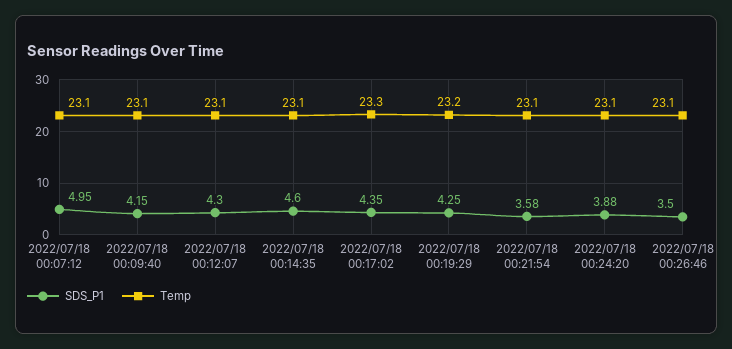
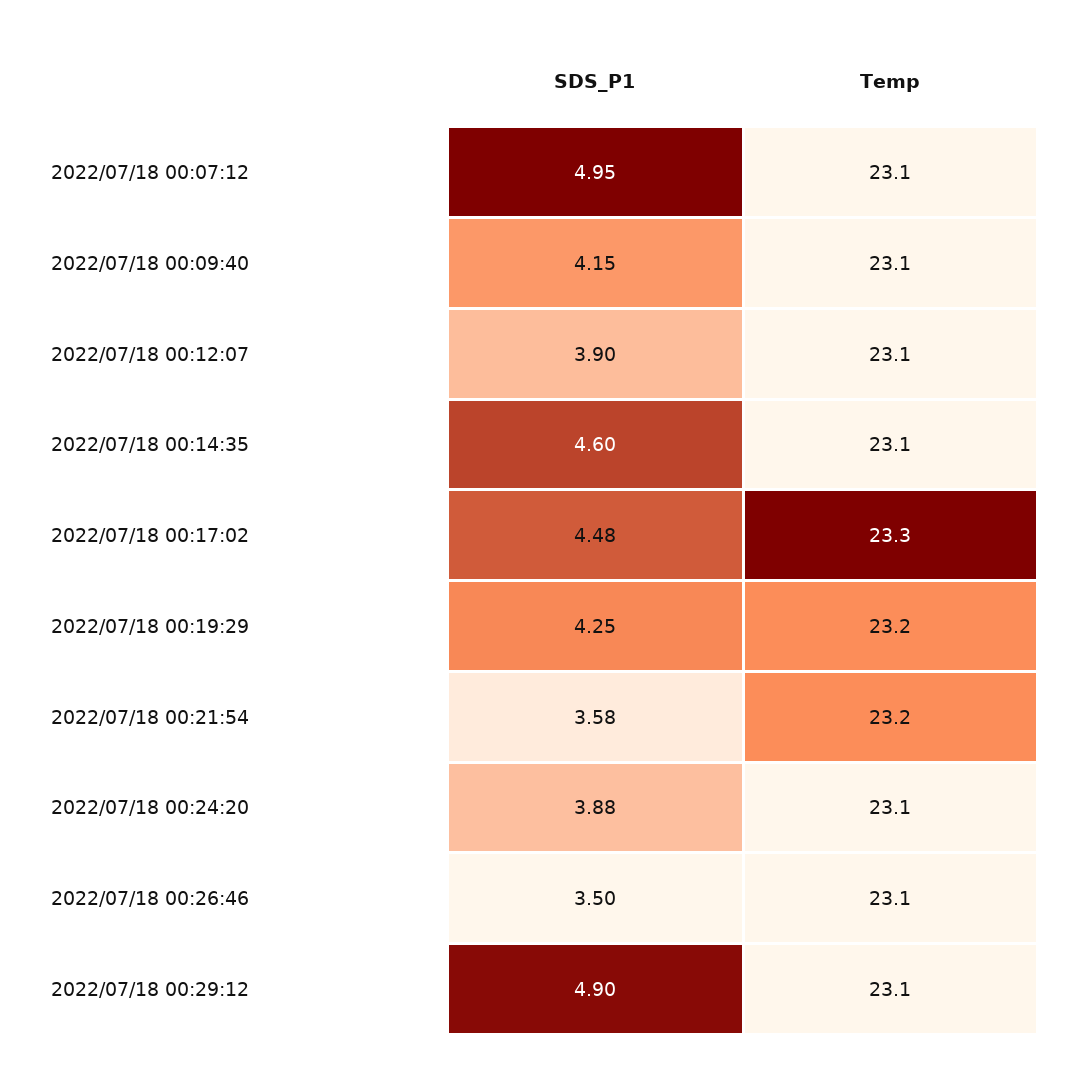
SDS_P1, 2022/07/18 00:12:07: 4.3 -> 3.9
SDS_P1, 2022/07/18 00:17:02: 4.35 -> 4.48
Temp, 2022/07/18 00:21:54: 23.1 -> 23.2
SDS_P1, 2022/07/18 00:29:12: none -> 4.9
Temp, 2022/07/18 00:29:12: none -> 23.1

